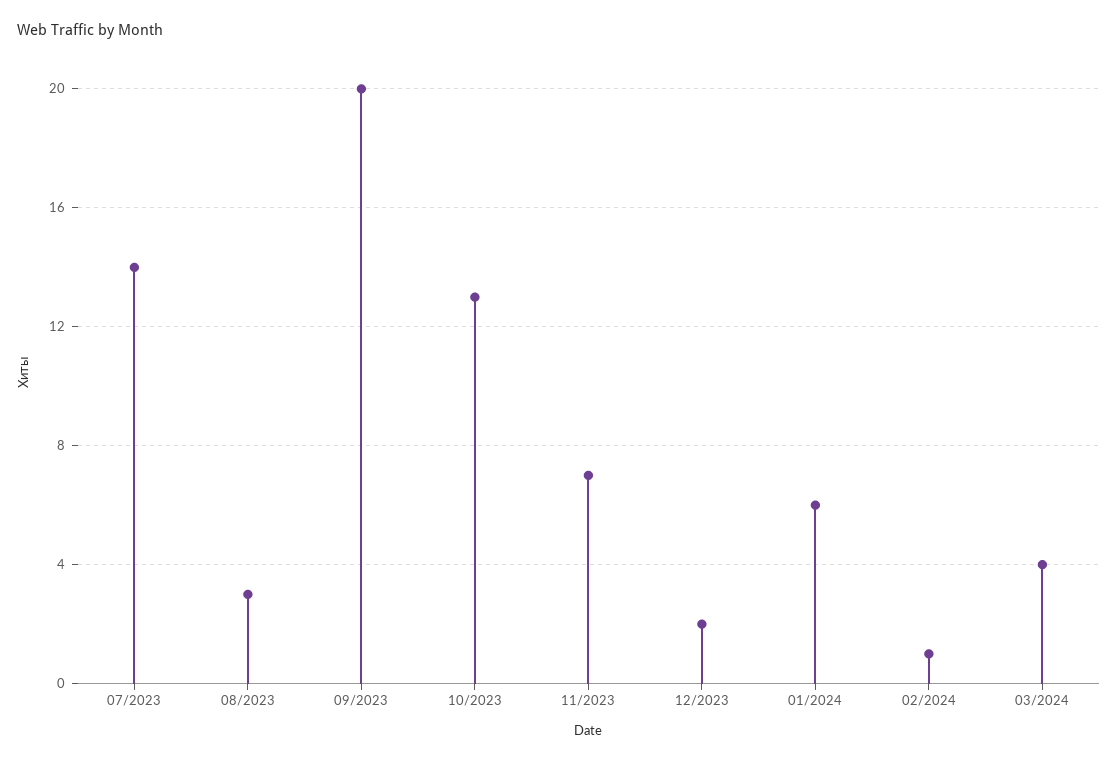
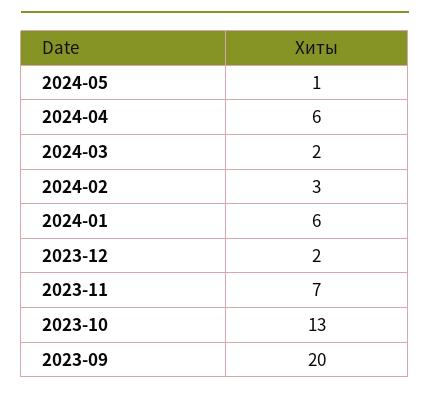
07/2023: 14 -> none
08/2023: 3 -> none
02/2024: 1 -> 3
03/2024: 4 -> 2
2024-05: none -> 1
2024-04: none -> 6

